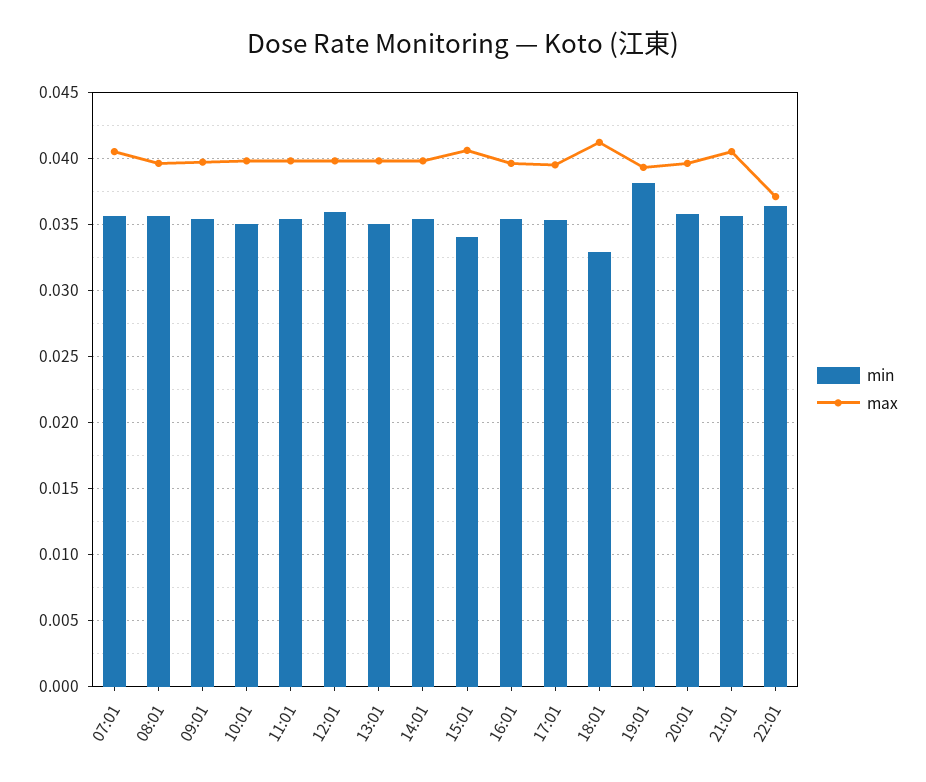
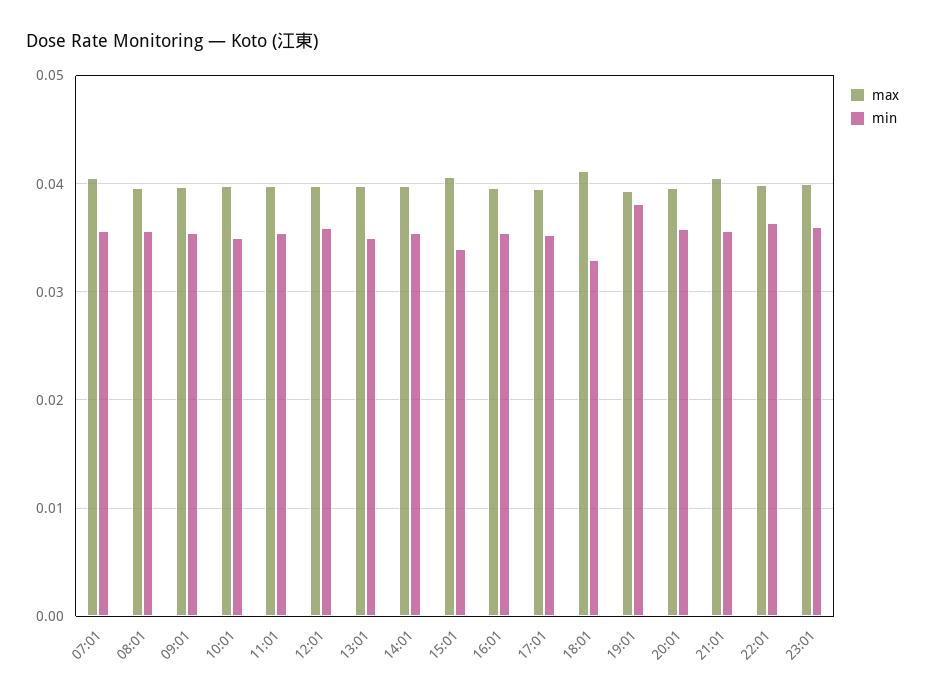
max, 22:01: 0.037 -> 0.04
max, 23:01: none -> 0.04
min, 23:01: none -> 0.036

